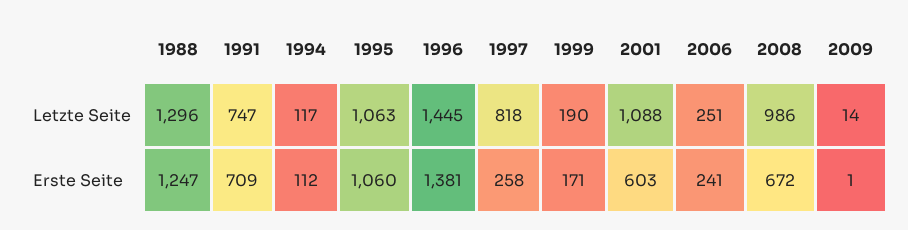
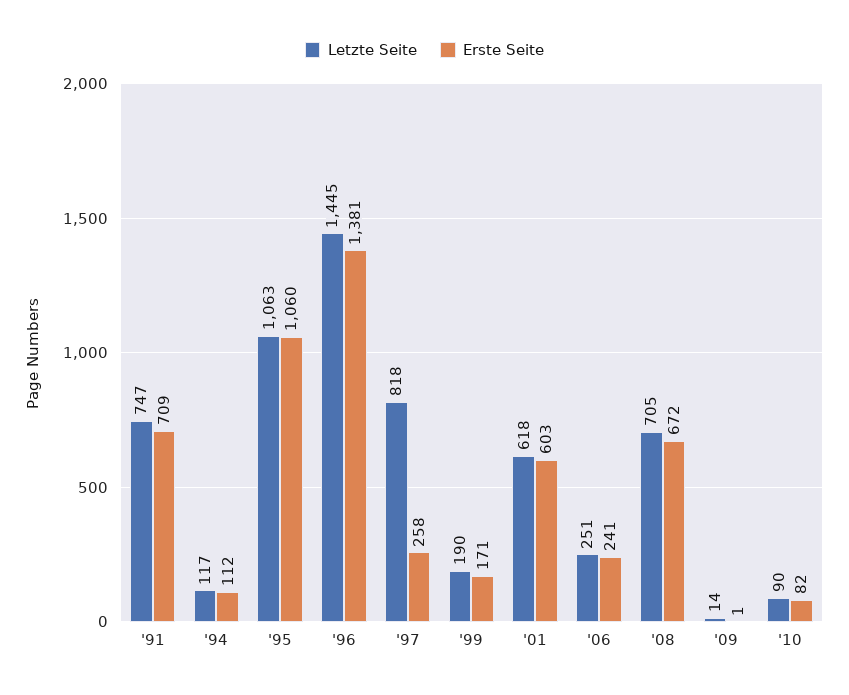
Letzte Seite, 1988: 1296 -> none
Letzte Seite, 2001: 1088 -> 618
Letzte Seite, 2008: 986 -> 705
Erste Seite, 1988: 1247 -> none
Letzte Seite, '10: none -> 90
Erste Seite, '10: none -> 82

